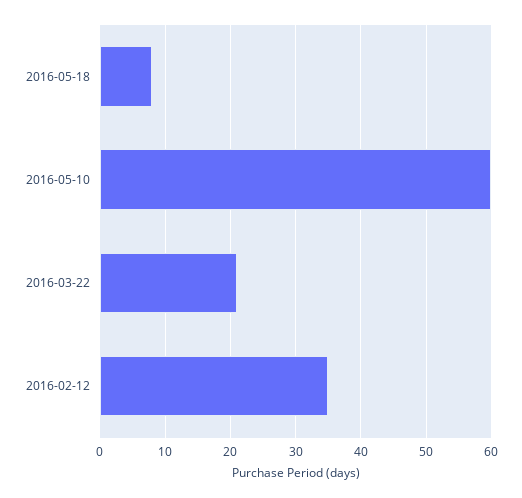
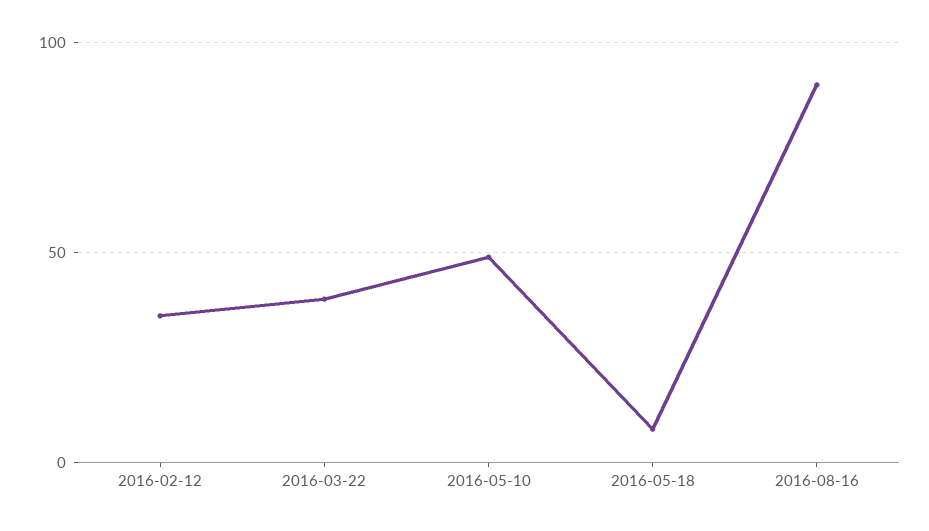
2016-05-10: 60 -> 50
2016-03-22: 21 -> 40
2016-08-16: none -> 90

